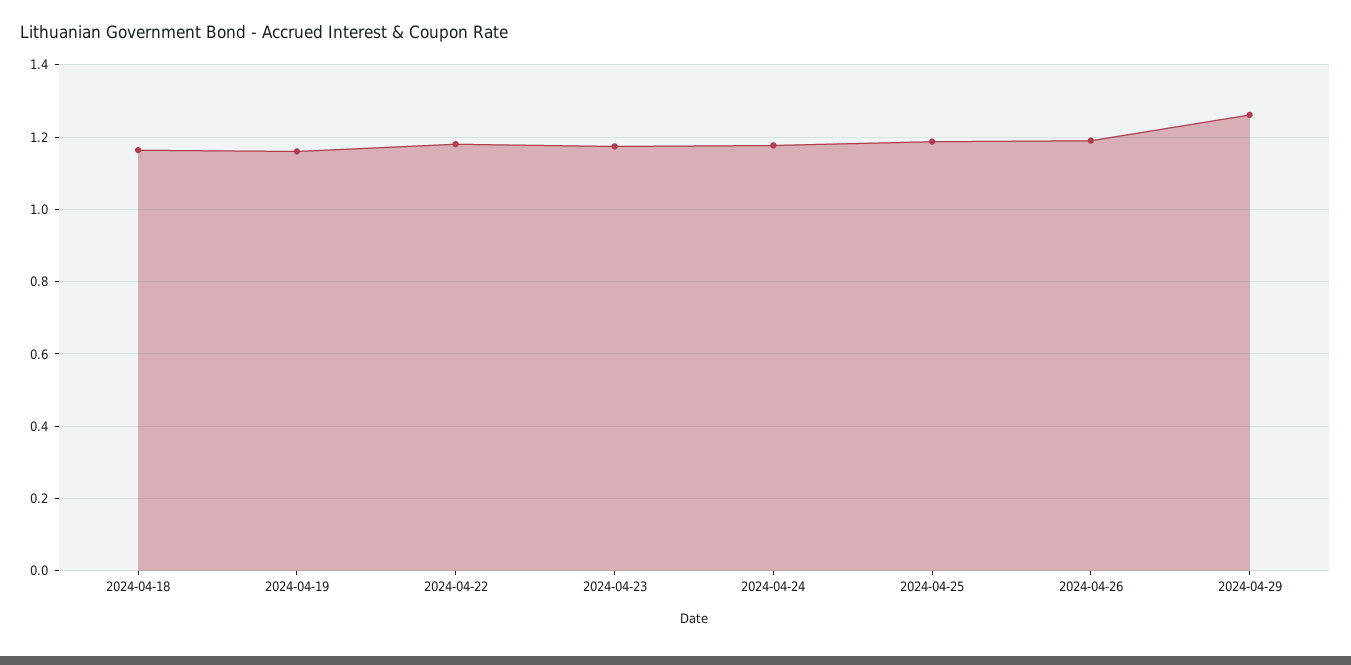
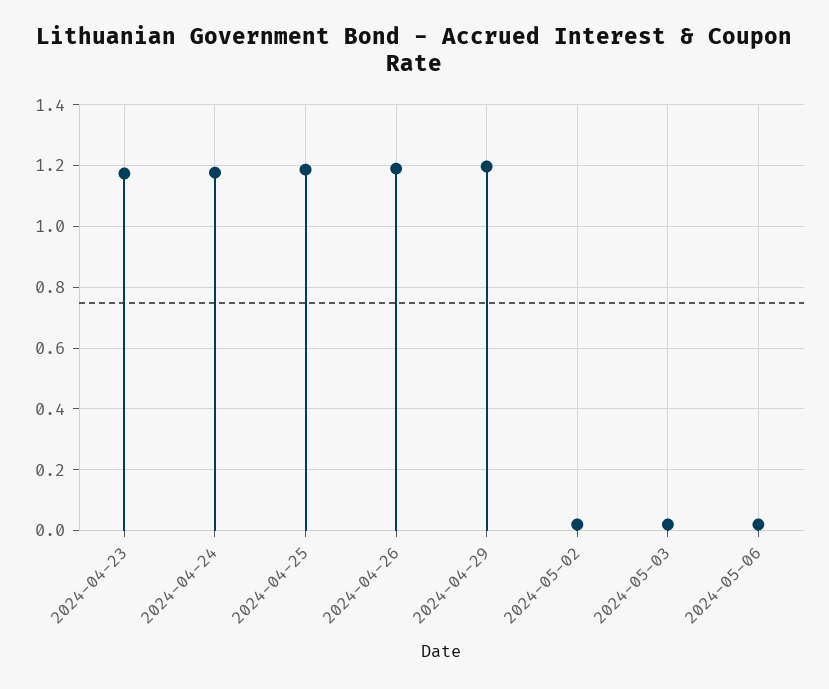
2024-04-18: 1.16 -> none
2024-04-19: 1.16 -> none
2024-04-22: 1.18 -> none
2024-04-29: 1.26 -> 1.2
2024-05-02: none -> 0.02
2024-05-03: none -> 0.02
2024-05-06: none -> 0.02

